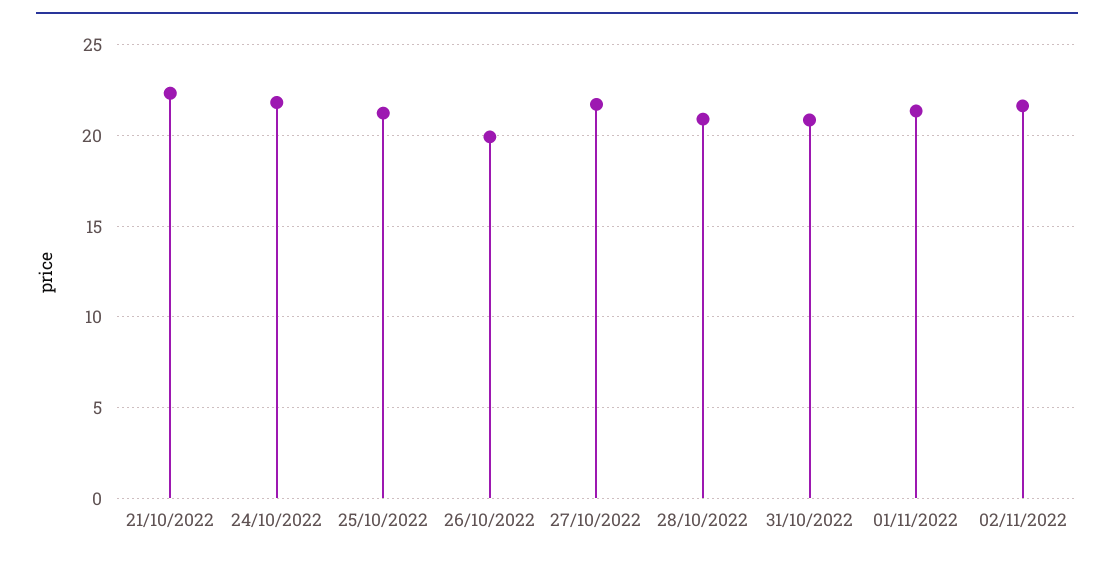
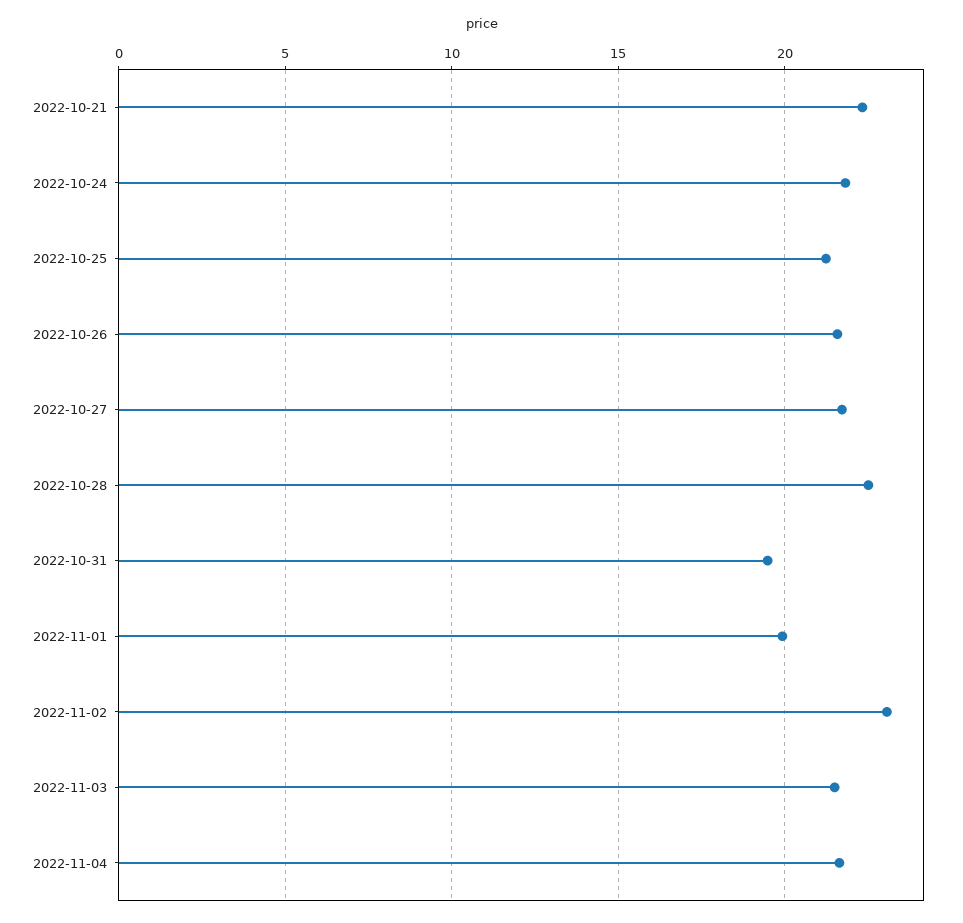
26/10/2022: 20 -> 21.5
28/10/2022: 21 -> 22.5
31/10/2022: 21 -> 19.5
01/11/2022: 21.5 -> 20
02/11/2022: 21.5 -> 23
2022-11-03: none -> 21.5
2022-11-04: none -> 21.5

